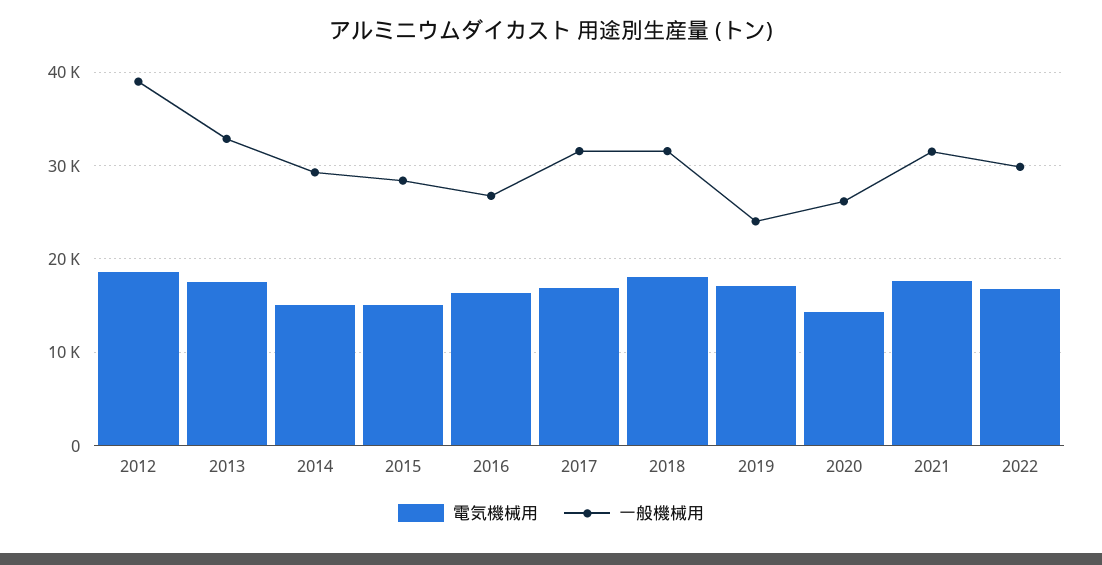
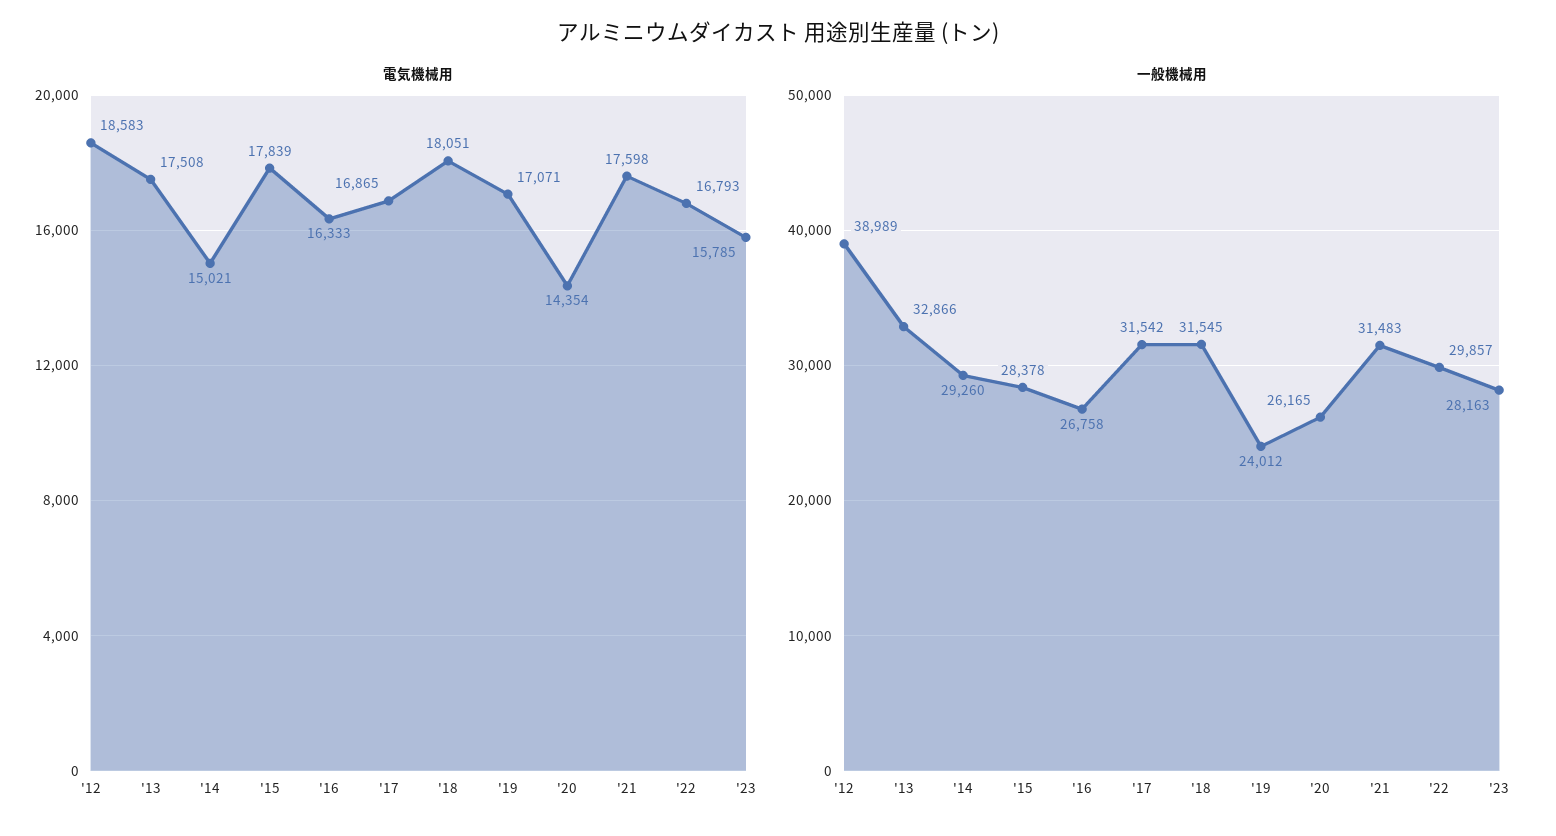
電気機械用, 2015: 15000 -> 17839
電気機械用, '23: none -> 15785
一般機械用, '23: none -> 28163

